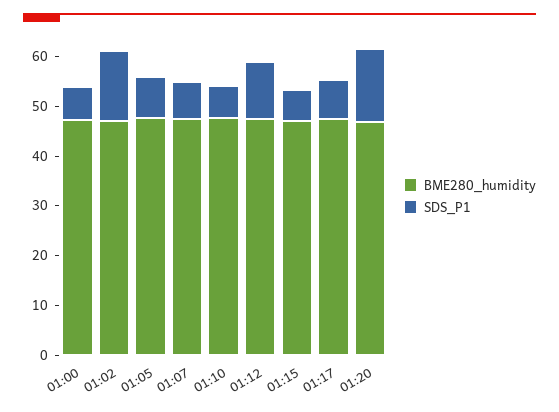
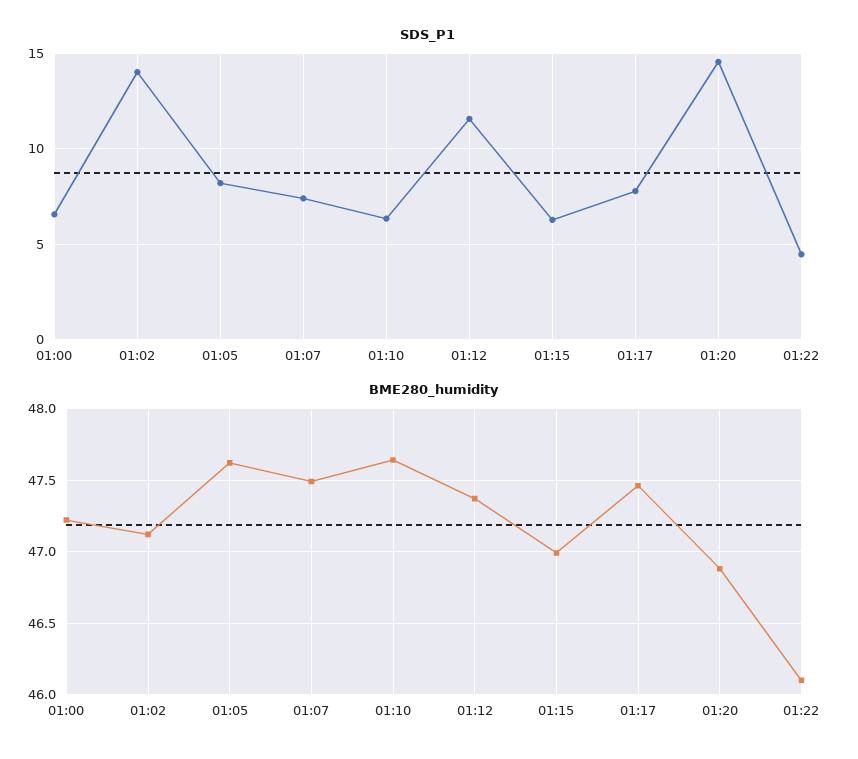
SDS_P1, 01:22: none -> 4.5
BME280_humidity, 01:22: none -> 46.1

